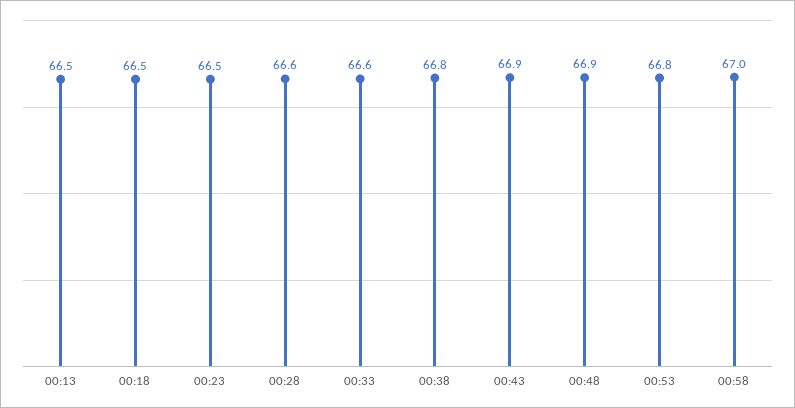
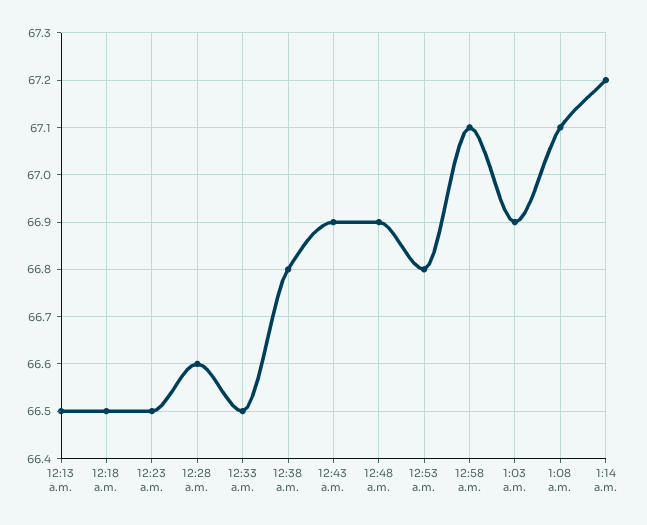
00:33: 66.6 -> 66.5
00:58: 67 -> 67.1
1:03 a.m.: none -> 66.9
1:08 a.m.: none -> 67.1
1:14 a.m.: none -> 67.2

